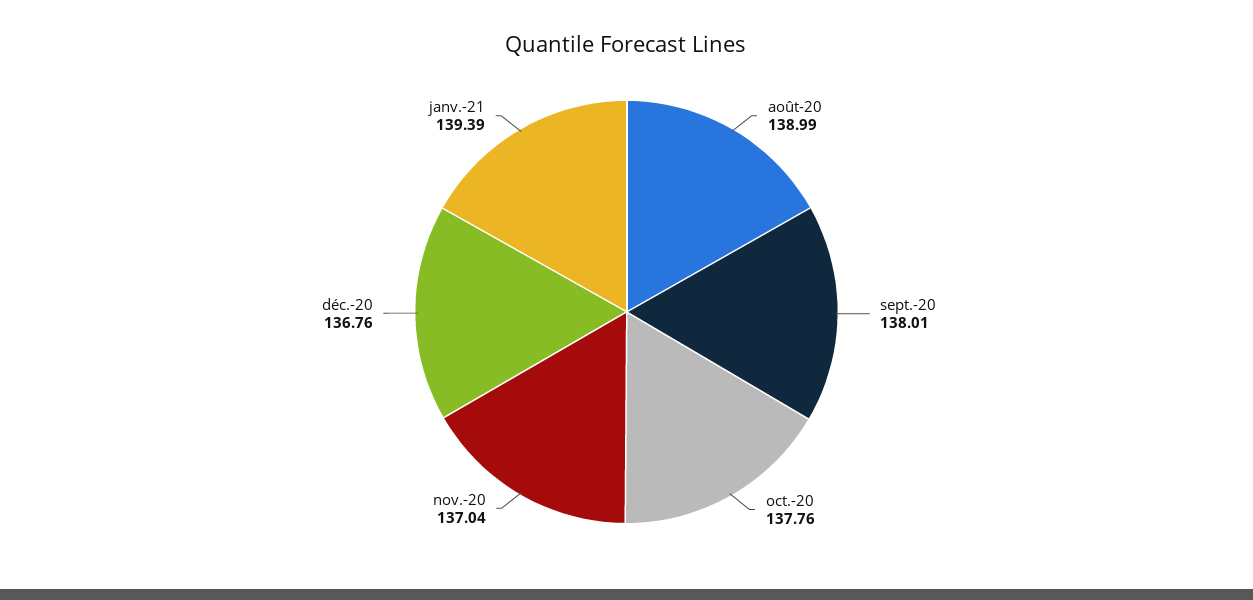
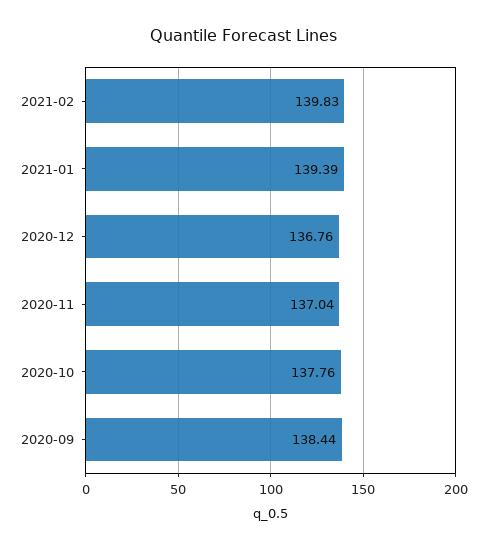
août-20: 138.99 -> none
sept.-20: 138.01 -> 138.44
2021-02: none -> 139.83

